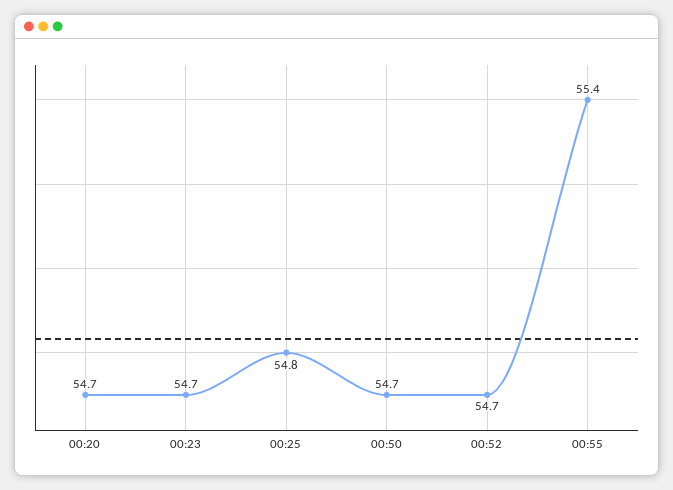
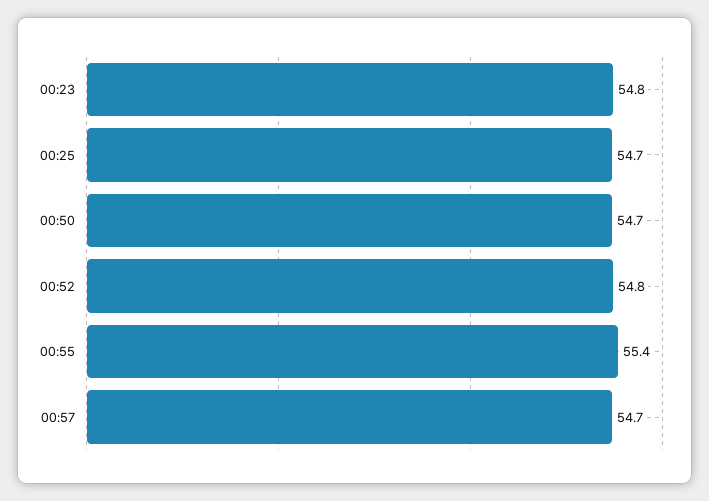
00:20: 54.7 -> none
00:23: 54.7 -> 54.8
00:25: 54.8 -> 54.7
00:52: 54.7 -> 54.8
00:57: none -> 54.7

